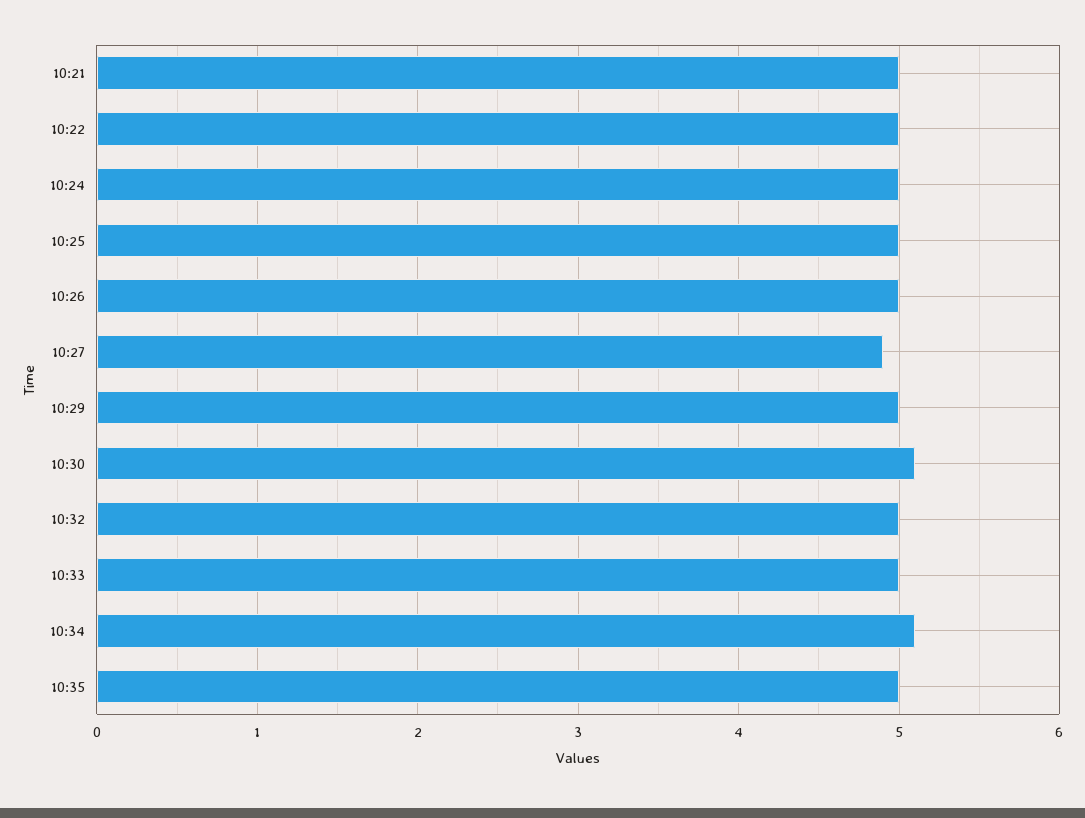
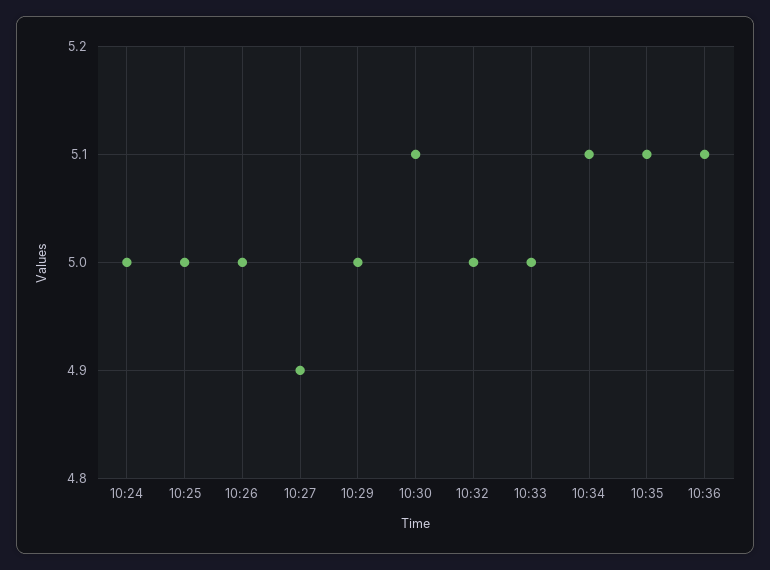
10:21: 5 -> none
10:22: 5 -> none
10:35: 5 -> 5.1
10:36: none -> 5.1

